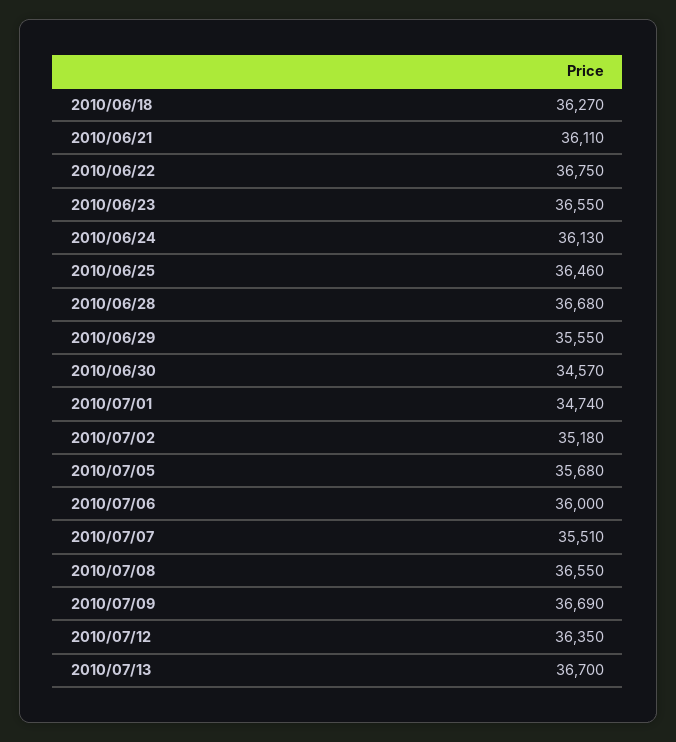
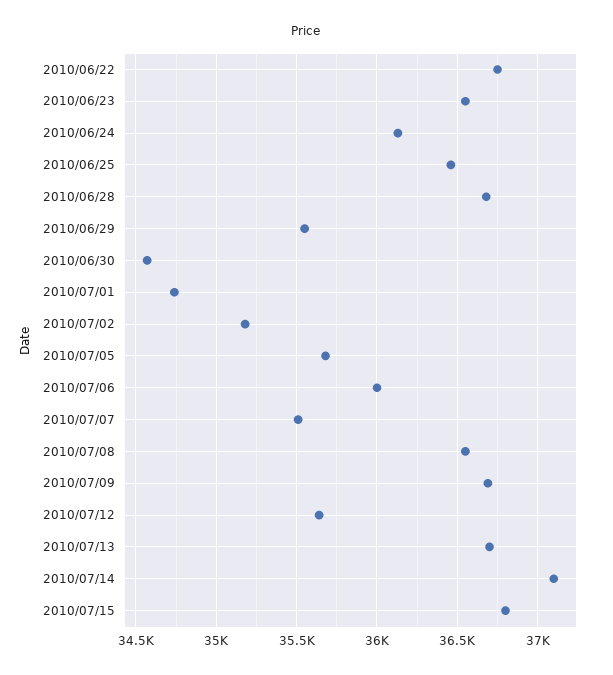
2010/06/18: 36270 -> none
2010/06/21: 36110 -> none
2010/07/12: 36350 -> 35650
2010/07/14: none -> 37100
2010/07/15: none -> 36800

